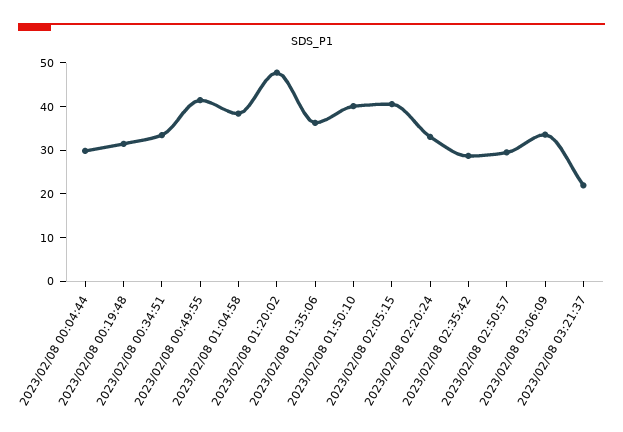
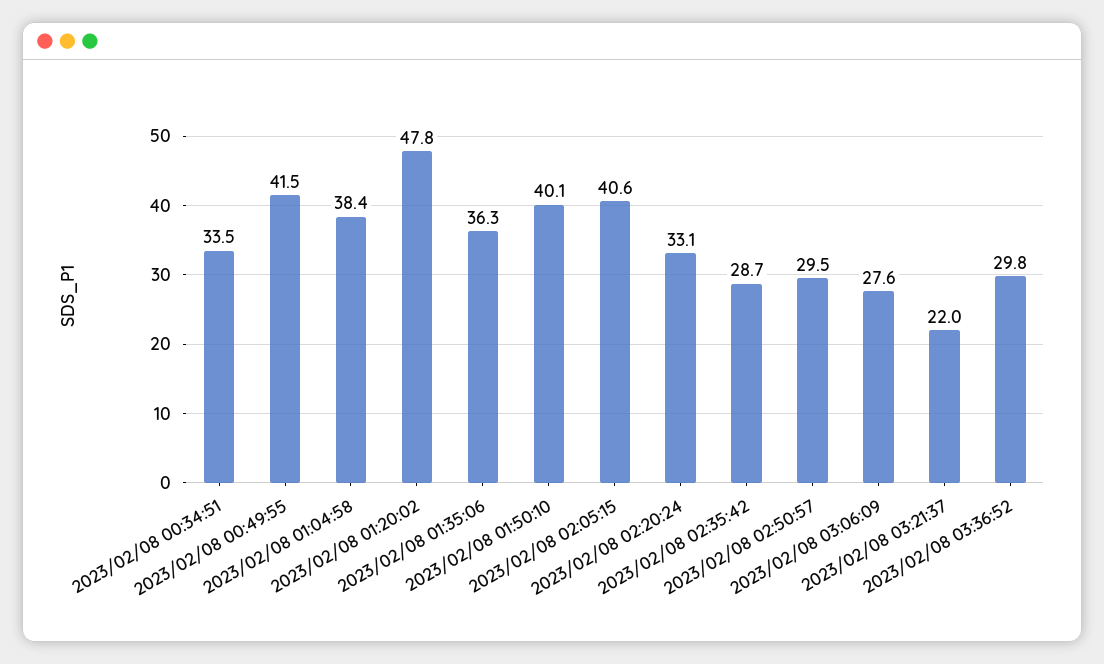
2023/02/08 00:04:44: 30 -> none
2023/02/08 00:19:48: 32 -> none
2023/02/08 03:06:09: 34 -> 27.6
2023/02/08 03:36:52: none -> 29.8

